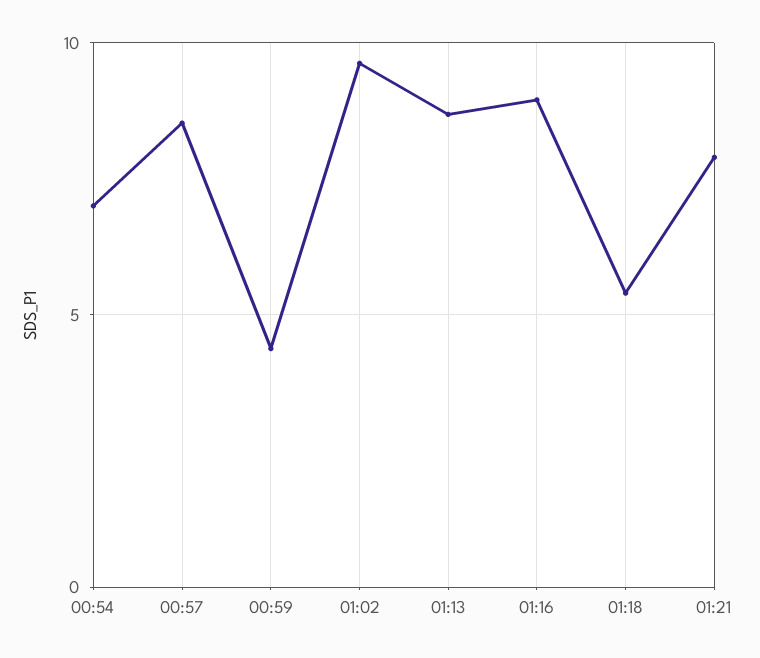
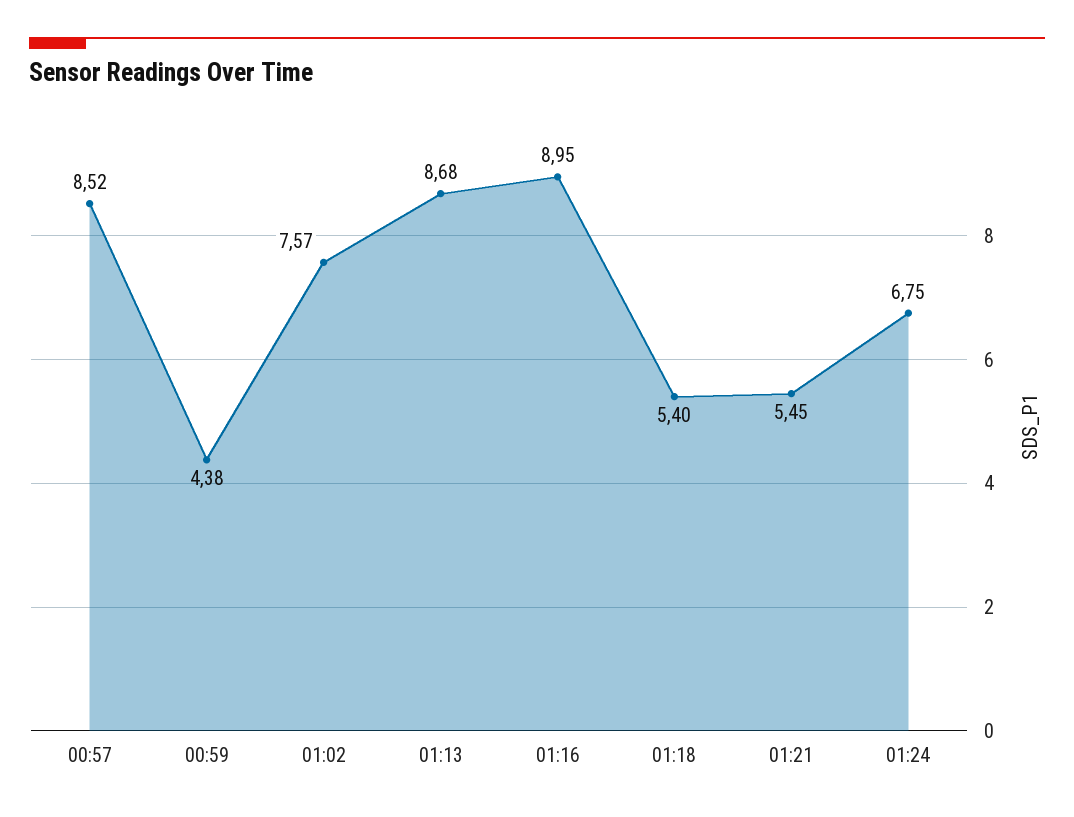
00:54: 7 -> none
01:02: 9.5 -> 7.57
01:21: 8 -> 5.45
01:24: none -> 6.75

